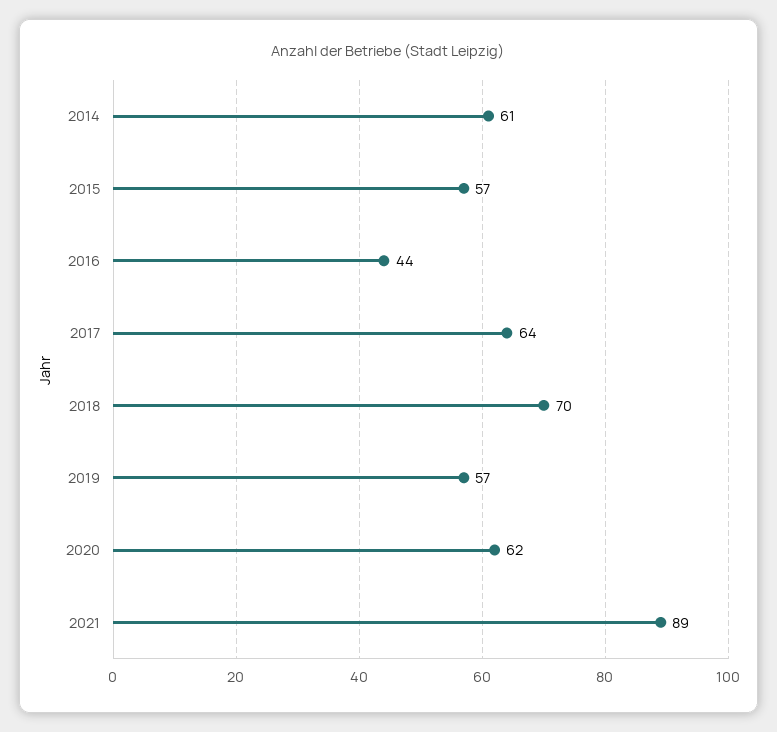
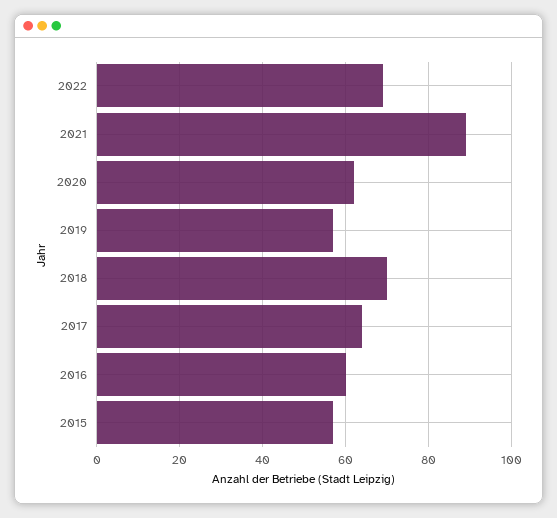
2014: 61 -> none
2016: 44 -> 60
2022: none -> 70

